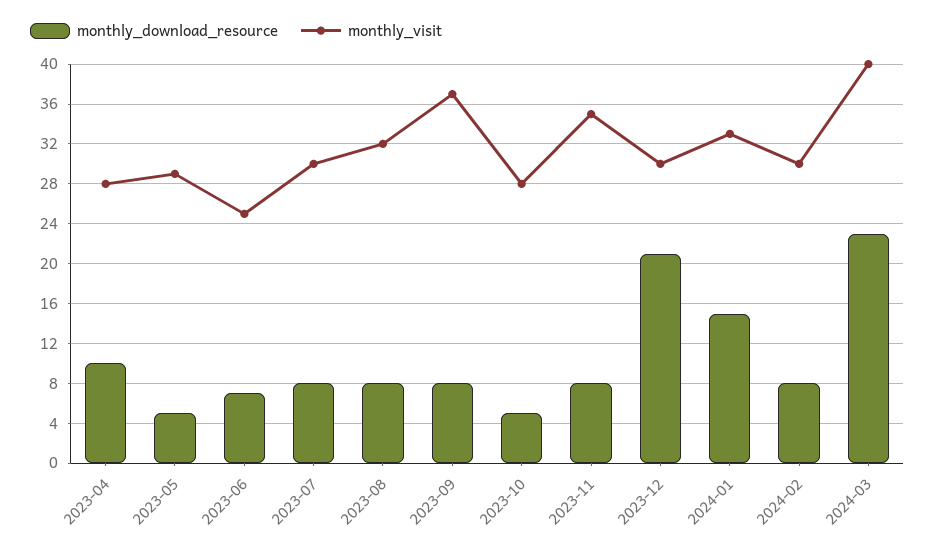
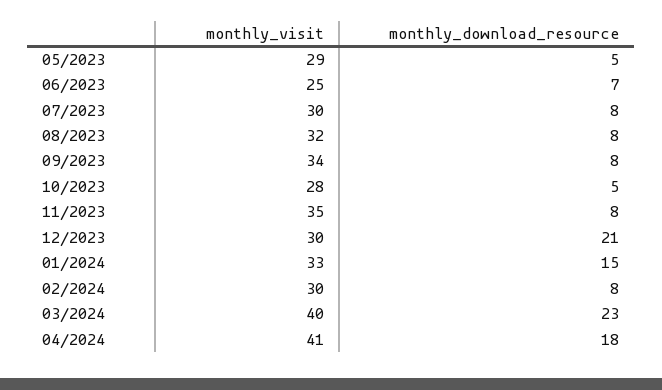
monthly_download_resource, 2023-04: 10 -> none
monthly_visit, 2023-04: 28 -> none
monthly_visit, 2023-09: 37 -> 34
monthly_visit, 04/2024: none -> 41
monthly_download_resource, 04/2024: none -> 18

